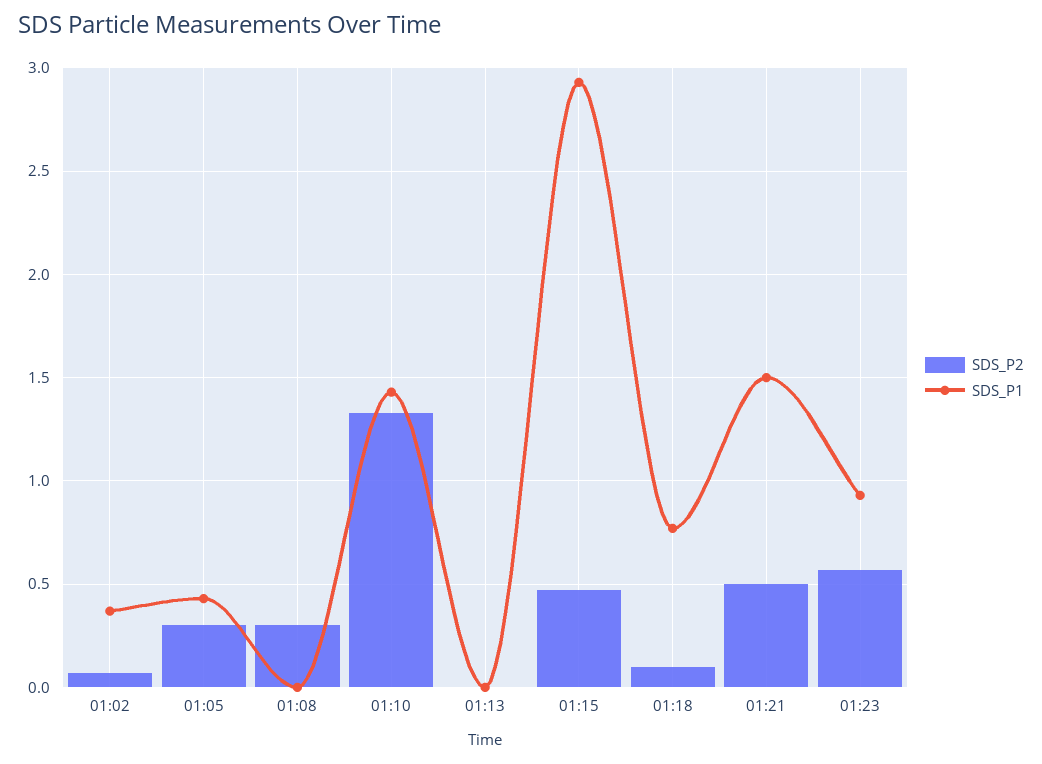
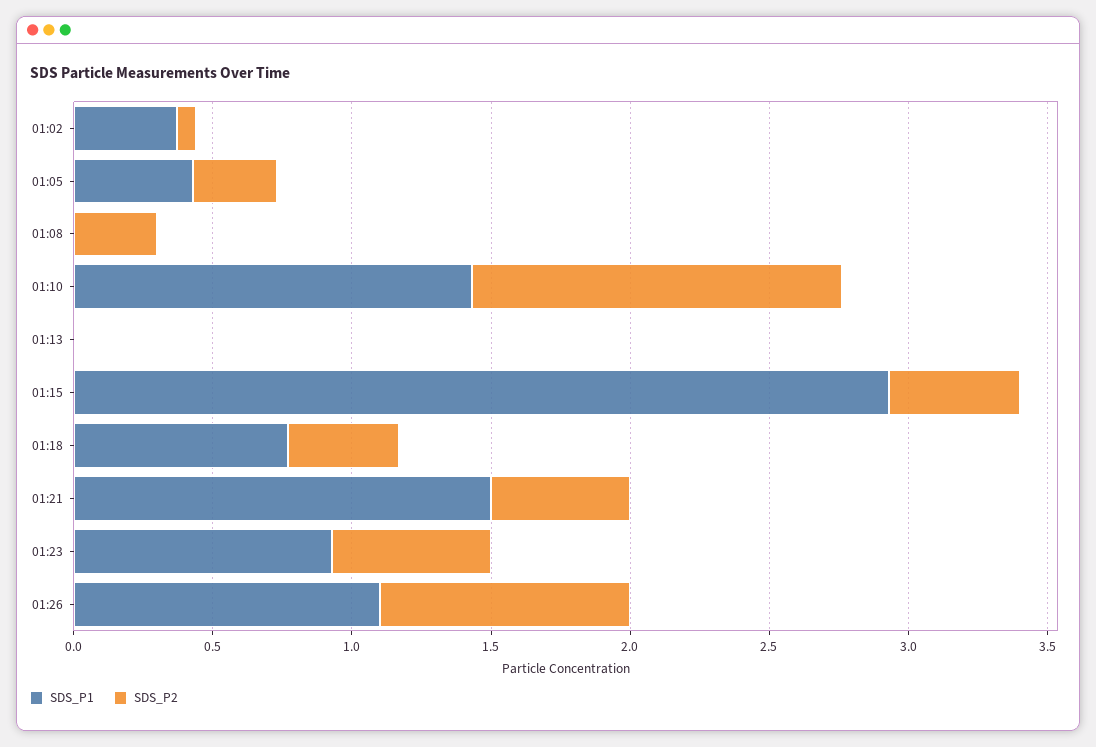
SDS_P2, 01:18: 0.1 -> 0.4
SDS_P1, 01:26: none -> 1.1
SDS_P2, 01:26: none -> 0.9

